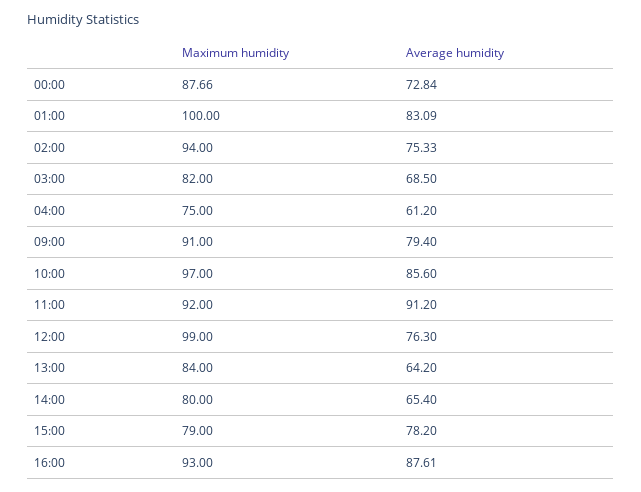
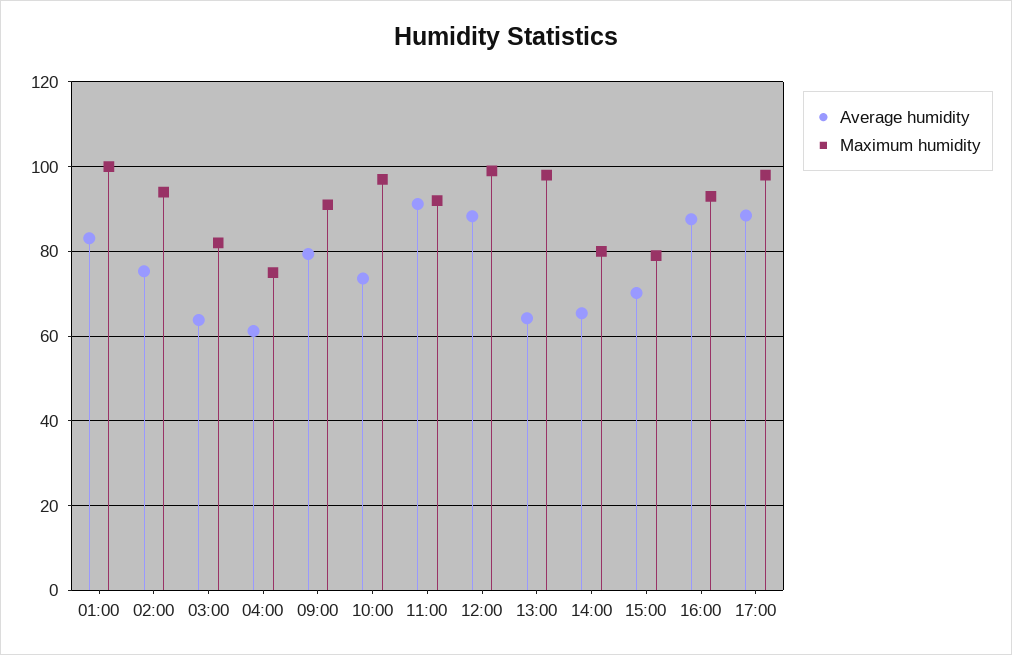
Maximum humidity, 00:00: 87.66 -> none
Average humidity, 00:00: 72.84 -> none
Average humidity, 03:00: 68.5 -> 64
Average humidity, 10:00: 85.6 -> 74
Average humidity, 12:00: 76.3 -> 88
Maximum humidity, 13:00: 84 -> 98
Average humidity, 15:00: 78.2 -> 70
Average humidity, 17:00: none -> 88
Maximum humidity, 17:00: none -> 98

